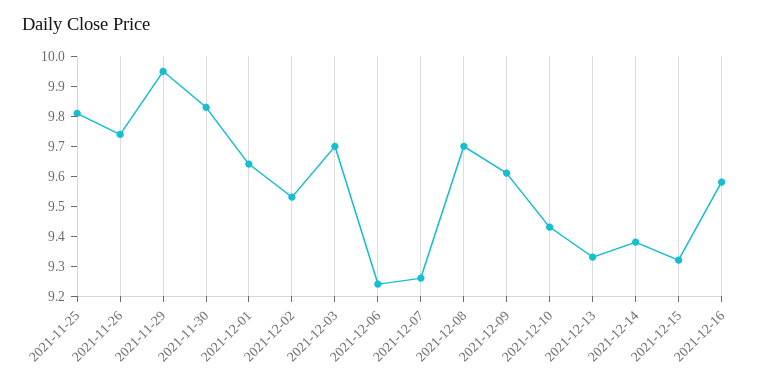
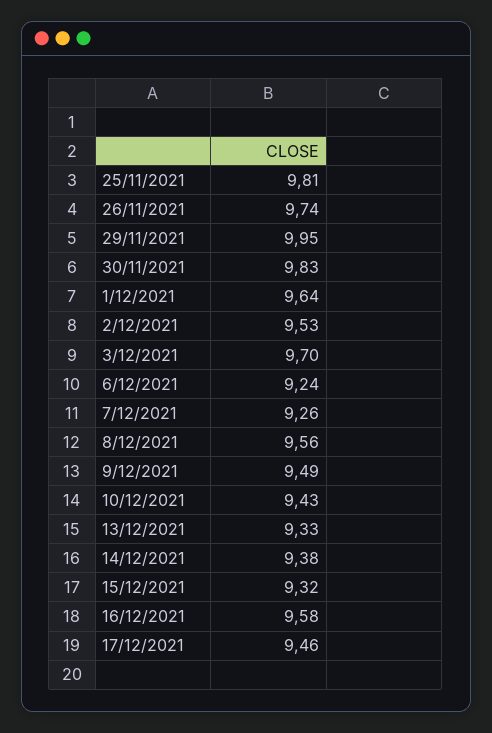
2021-12-08: 9.7 -> 9.56
2021-12-09: 9.6 -> 9.49
17/12/2021: none -> 9.46

